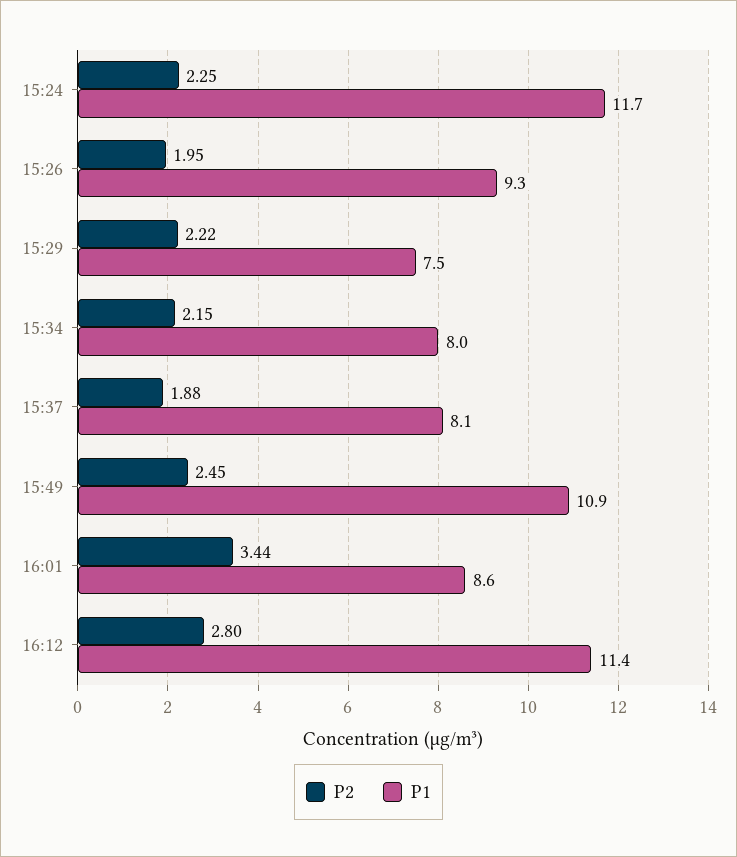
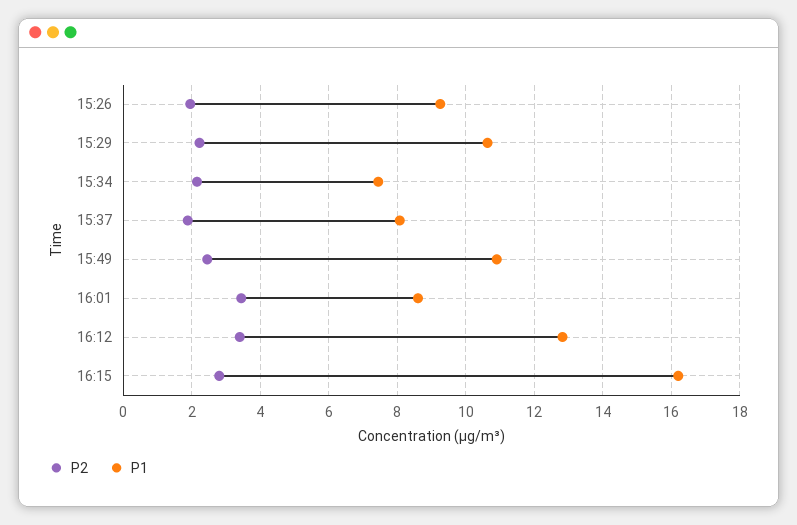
P2, 15:24: 2.25 -> none
P1, 15:24: 11.7 -> none
P1, 15:29: 7.5 -> 10.6
P1, 15:34: 8 -> 7.4
P2, 16:12: 2.8 -> 3.4
P1, 16:12: 11.4 -> 12.8
P2, 16:15: none -> 2.8
P1, 16:15: none -> 16.2

